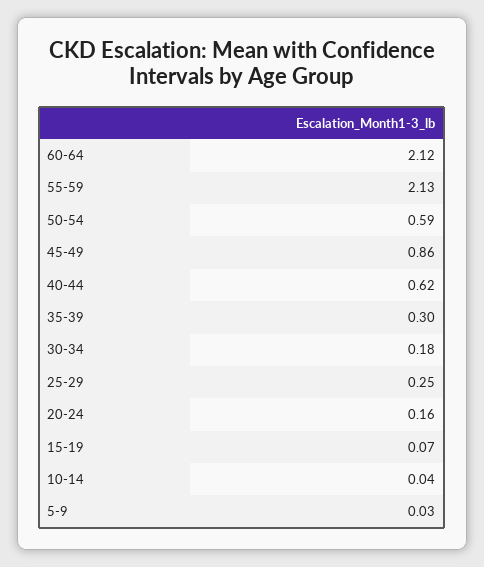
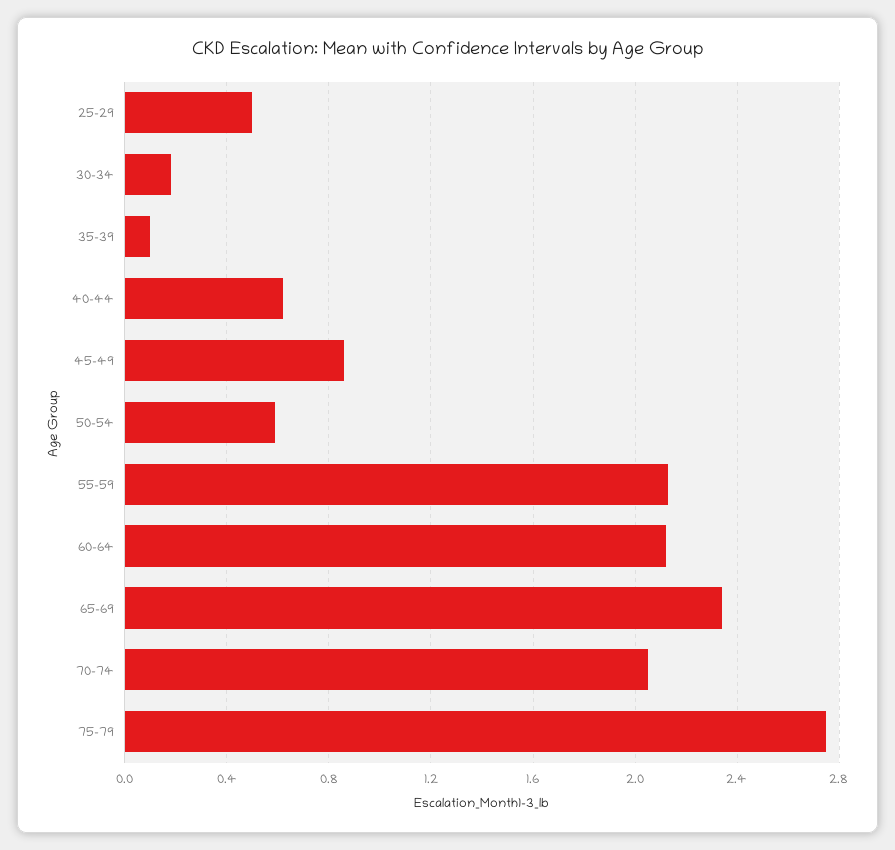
35-39: 0.3 -> 0.1
25-29: 0.25 -> 0.5
20-24: 0.16 -> none
15-19: 0.07 -> none
10-14: 0.04 -> none
5-9: 0.03 -> none
65-69: none -> 2.35
70-74: none -> 2.05
75-79: none -> 2.75

